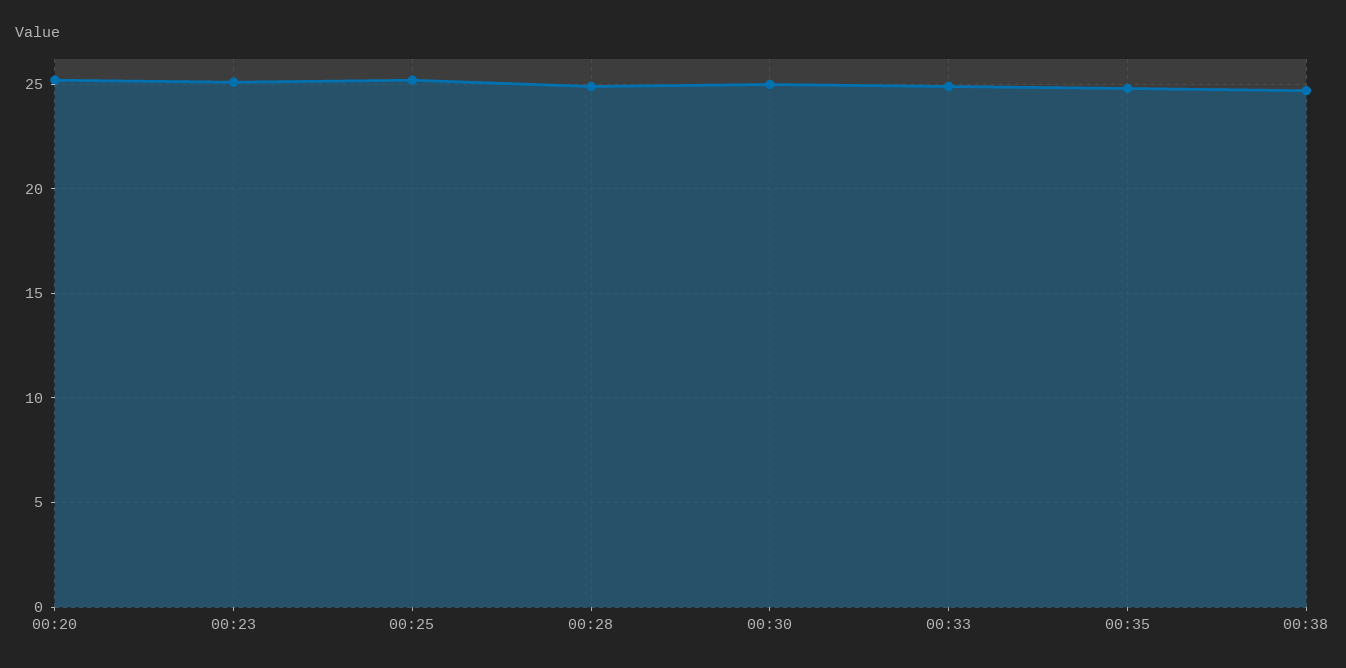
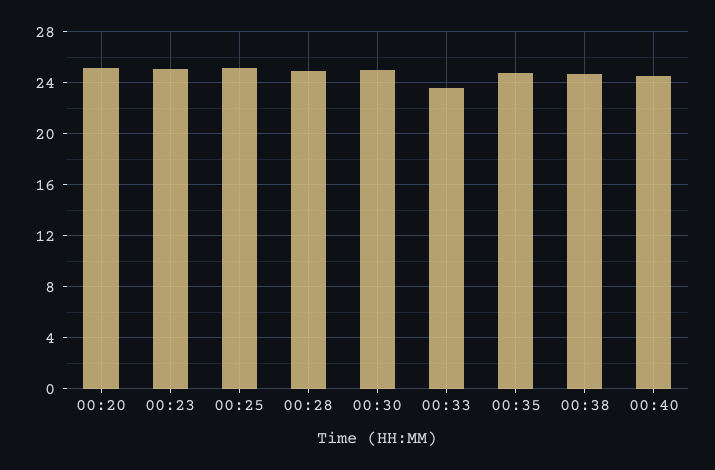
00:33: 25 -> 23.5
00:40: none -> 24.5

